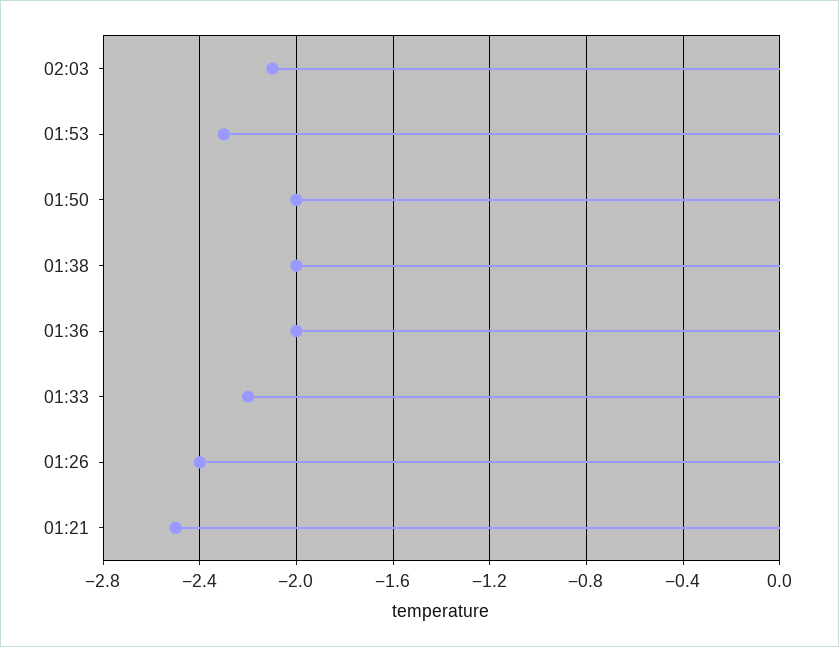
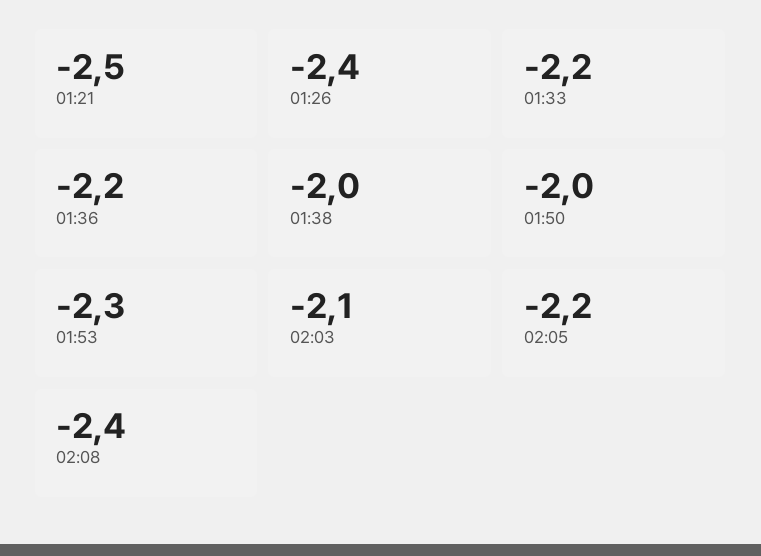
01:36: -2 -> -2.2
02:05: none -> -2.2
02:08: none -> -2.4

